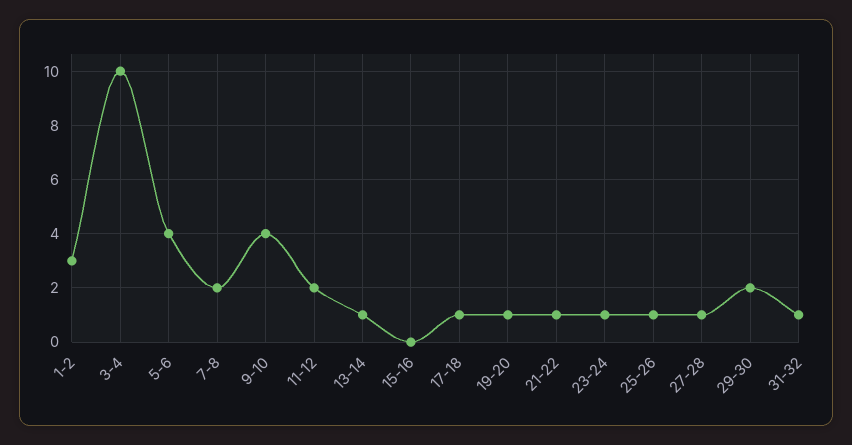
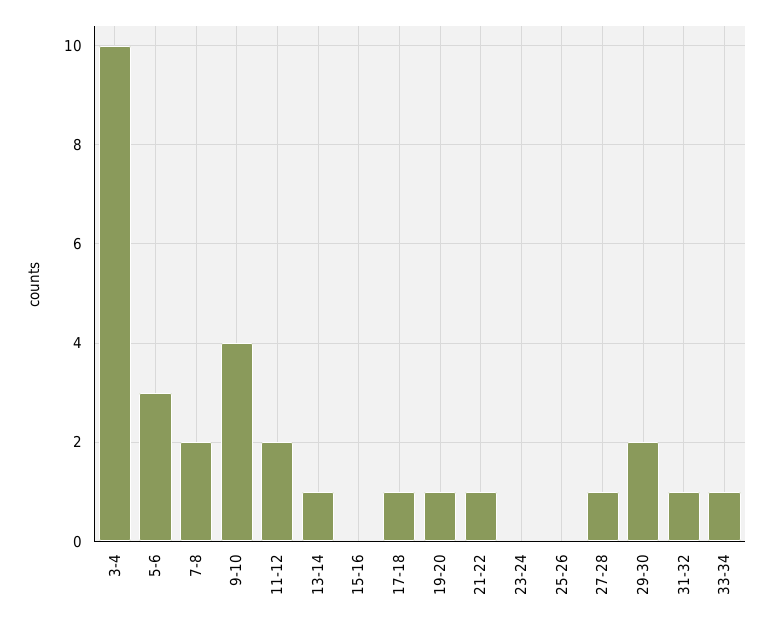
1-2: 3 -> none
5-6: 4 -> 3
23-24: 1 -> 0
25-26: 1 -> 0
33-34: none -> 1

